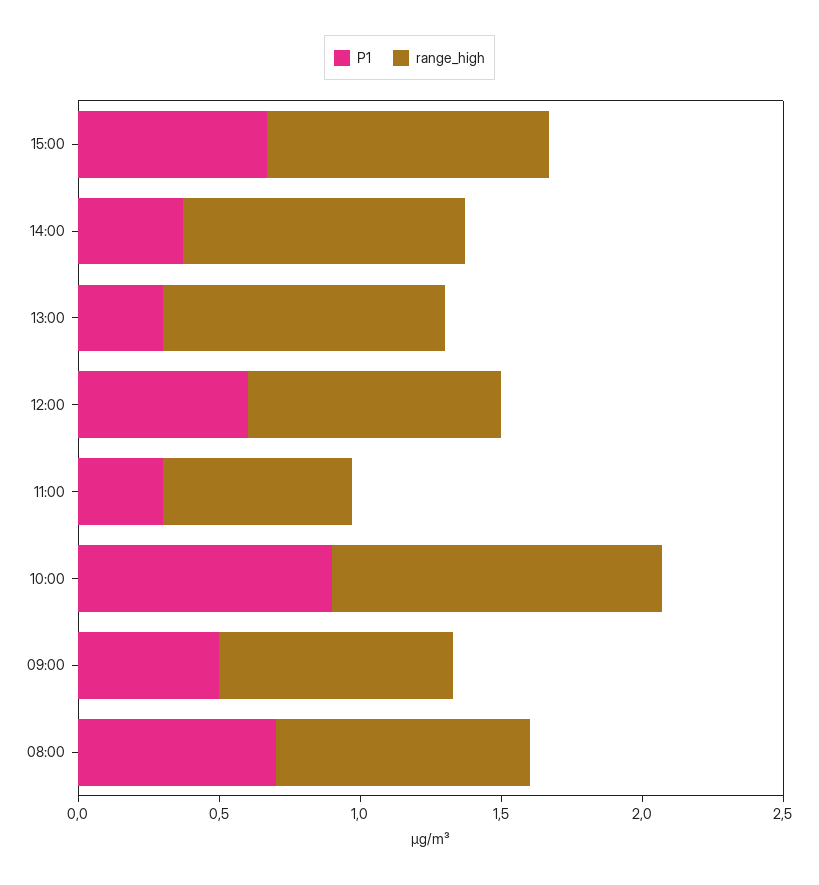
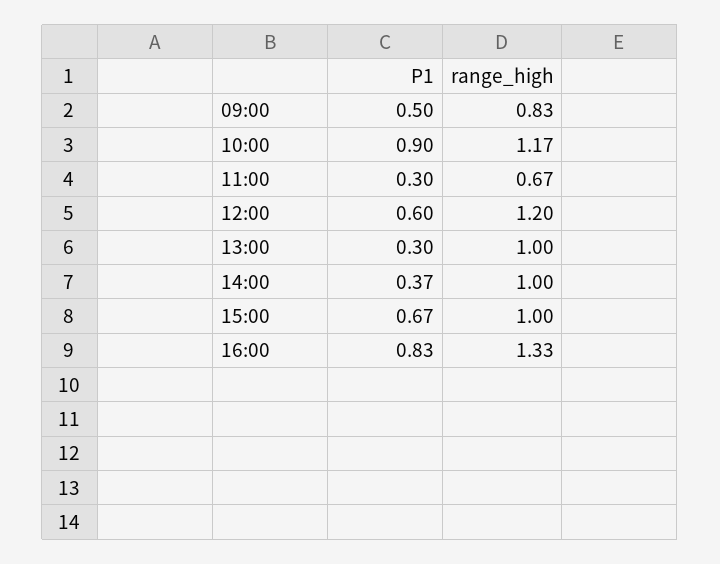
range_high, 12:00: 0.9 -> 1.2
P1, 08:00: 0.7 -> none
range_high, 08:00: 0.9 -> none
P1, 16:00: none -> 0.83
range_high, 16:00: none -> 1.33

